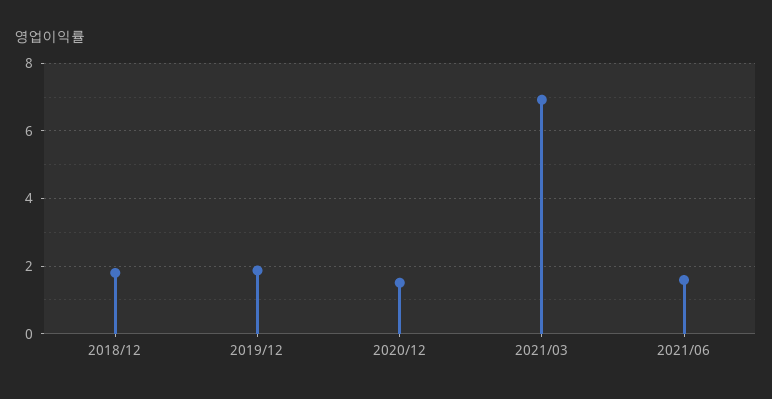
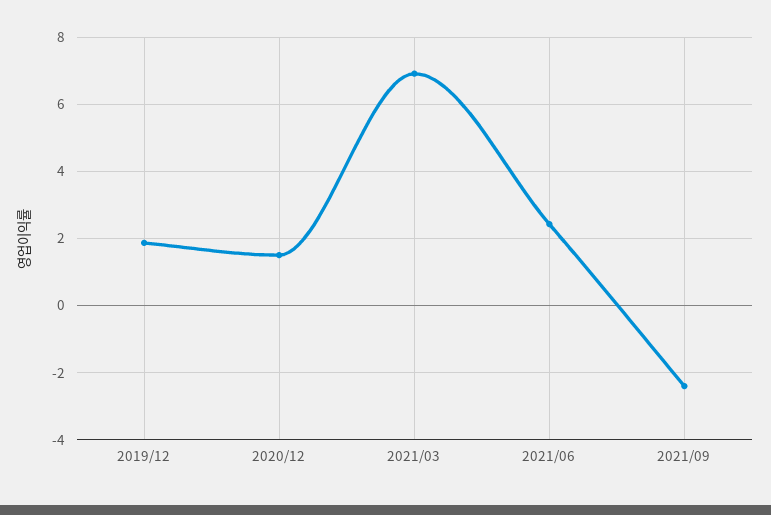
2018/12: 1.8 -> none
2021/06: 1.6 -> 2.4
2021/09: none -> -2.4

